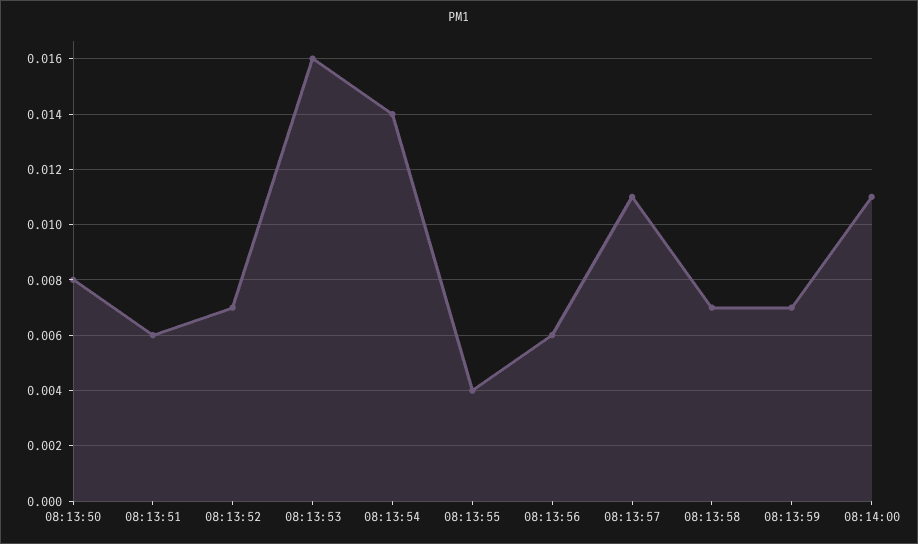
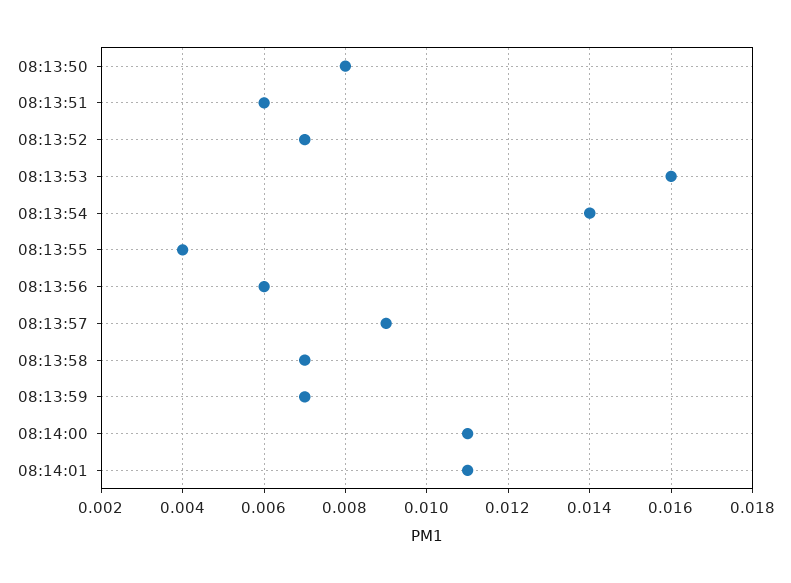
08:13:57: 0.011 -> 0.009
08:14:01: none -> 0.011

